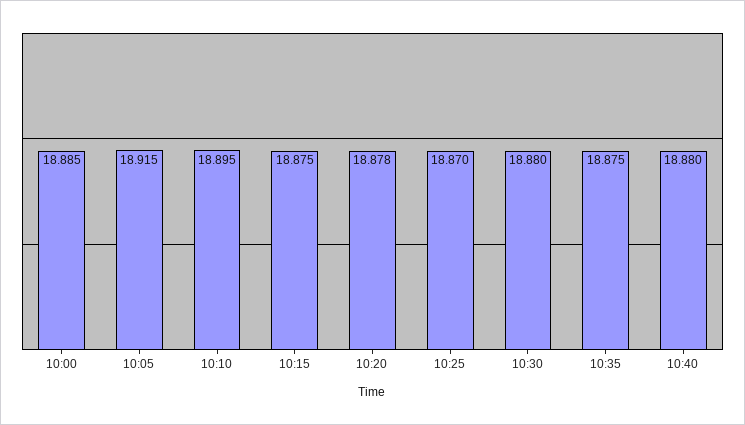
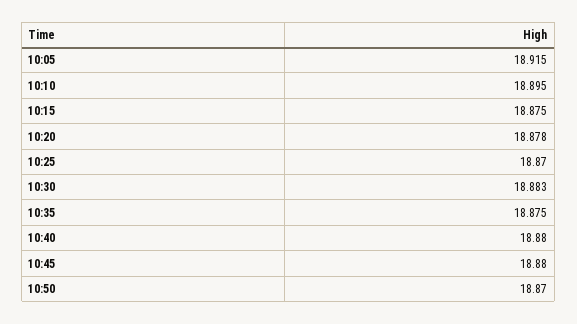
10:00: 18.885 -> none
10:30: 18.88 -> 18.883
10:45: none -> 18.88
10:50: none -> 18.87

